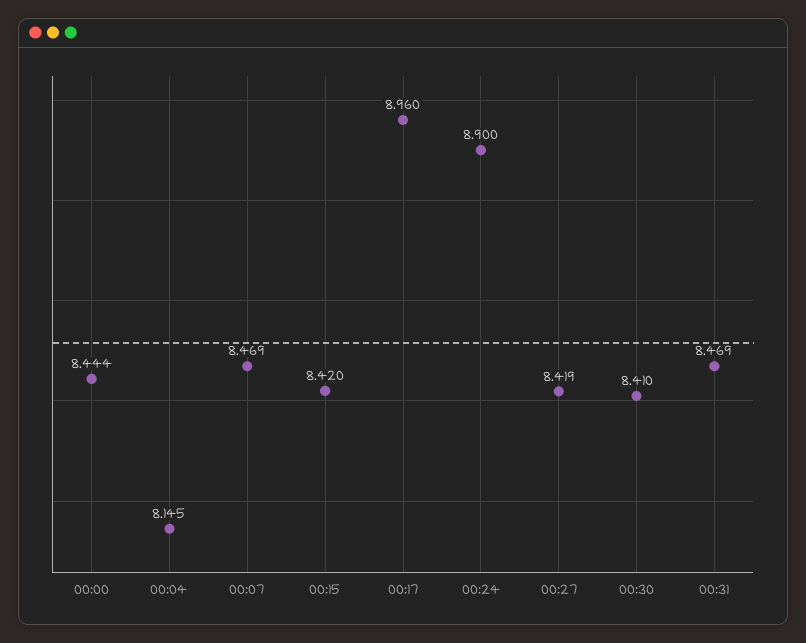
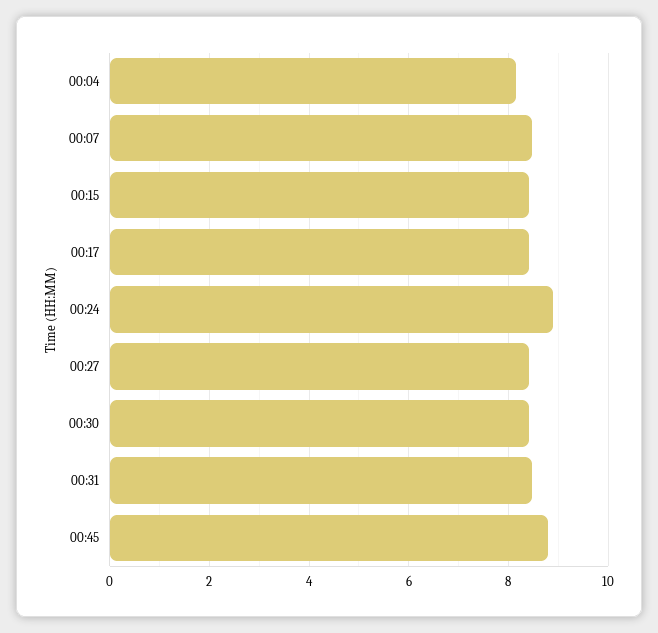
00:00: 8.444 -> none
00:17: 8.96 -> 8.4
00:45: none -> 8.8

